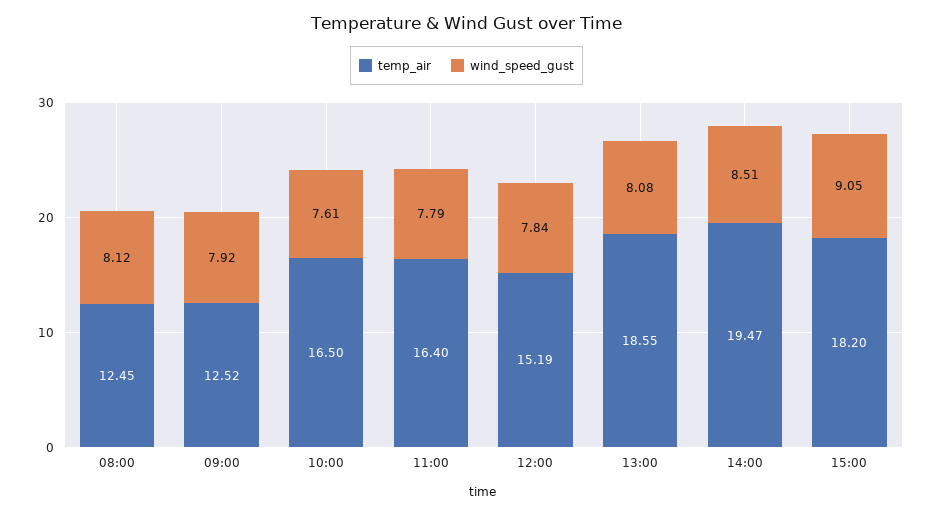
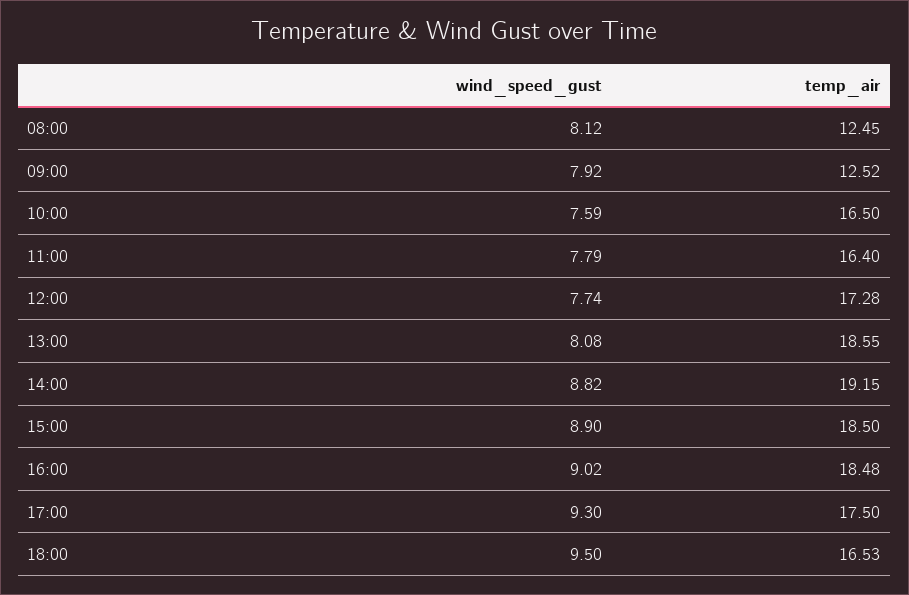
wind_speed_gust, 10:00: 7.61 -> 7.59
temp_air, 12:00: 15.19 -> 17.28
wind_speed_gust, 12:00: 7.84 -> 7.74
temp_air, 14:00: 19.47 -> 19.15
wind_speed_gust, 14:00: 8.51 -> 8.82
temp_air, 15:00: 18.2 -> 18.5
wind_speed_gust, 15:00: 9.05 -> 8.9
wind_speed_gust, 16:00: none -> 9.02
temp_air, 16:00: none -> 18.48
wind_speed_gust, 17:00: none -> 9.3
temp_air, 17:00: none -> 17.5
wind_speed_gust, 18:00: none -> 9.5
temp_air, 18:00: none -> 16.53

